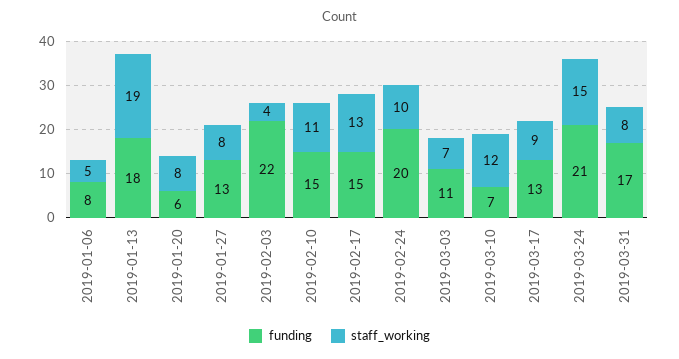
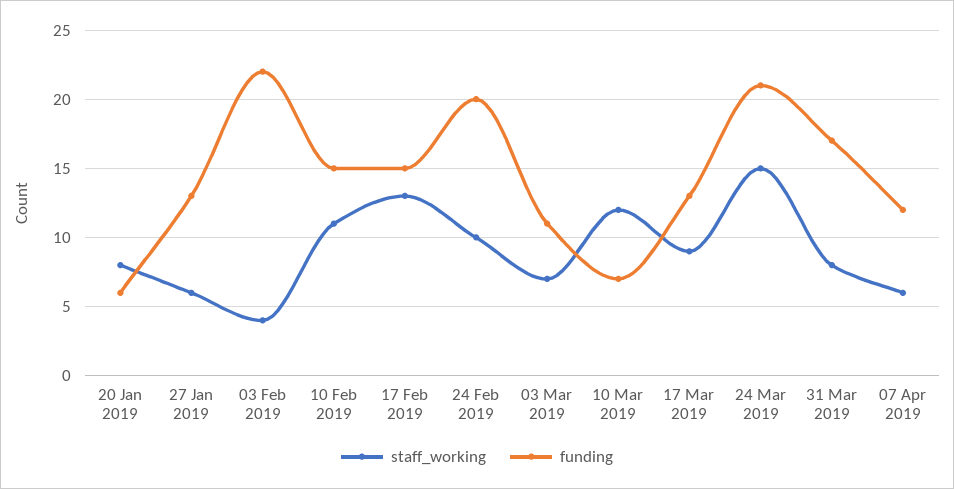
funding, 2019-01-06: 8 -> none
staff_working, 2019-01-06: 5 -> none
funding, 2019-01-13: 18 -> none
staff_working, 2019-01-13: 19 -> none
staff_working, 2019-01-27: 8 -> 6
staff_working, 07 Apr 2019: none -> 6
funding, 07 Apr 2019: none -> 12

